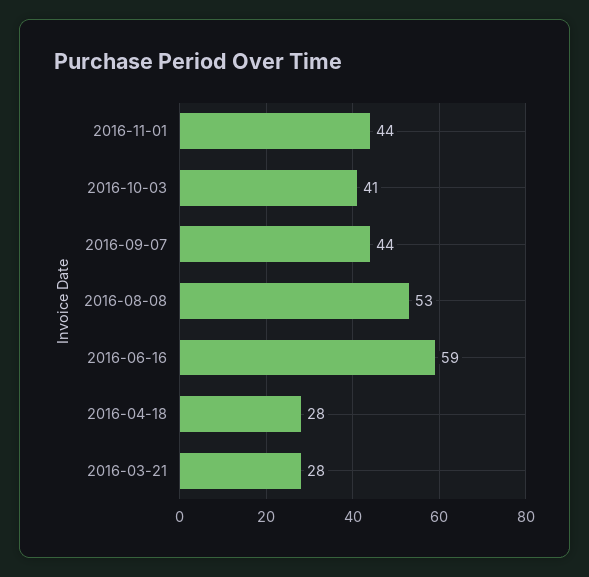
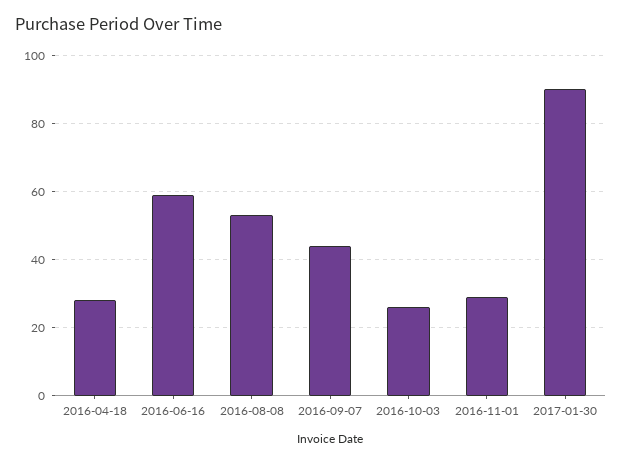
2016-11-01: 44 -> 30
2016-10-03: 41 -> 25
2016-03-21: 28 -> none
2017-01-30: none -> 90

